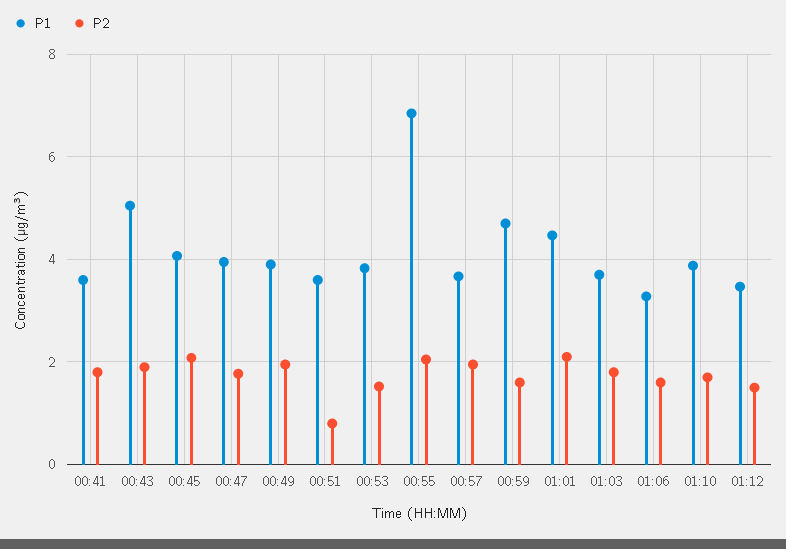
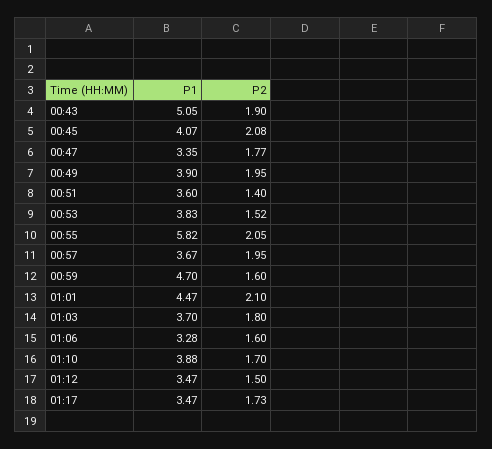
P1, 00:41: 3.6 -> none
P2, 00:41: 1.8 -> none
P1, 00:47: 4 -> 3.35
P2, 00:51: 0.8 -> 1.4
P1, 00:55: 6.8 -> 5.82
P1, 01:17: none -> 3.47
P2, 01:17: none -> 1.73

